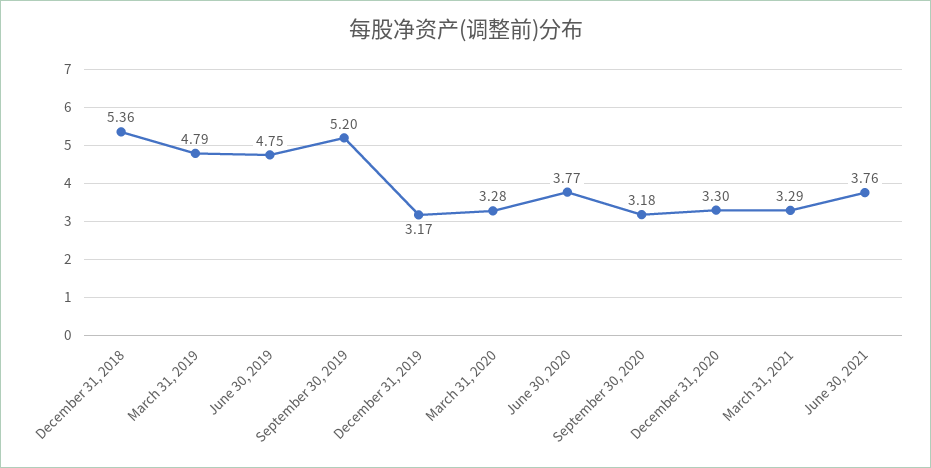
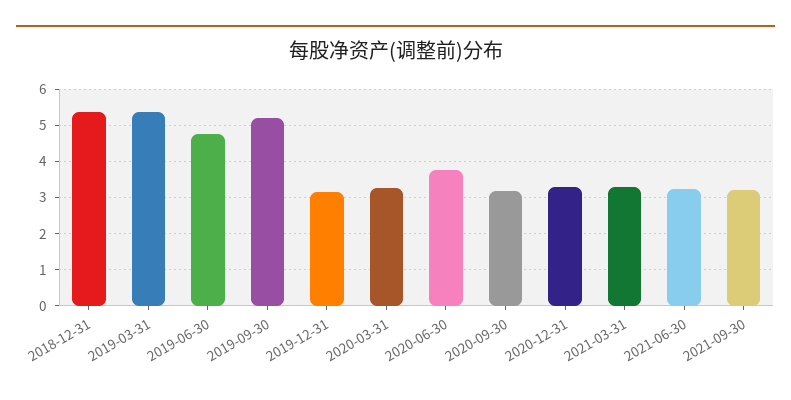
March 31, 2019: 4.79 -> 5.4
June 30, 2021: 3.76 -> 3.2
2021-09-30: none -> 3.2

